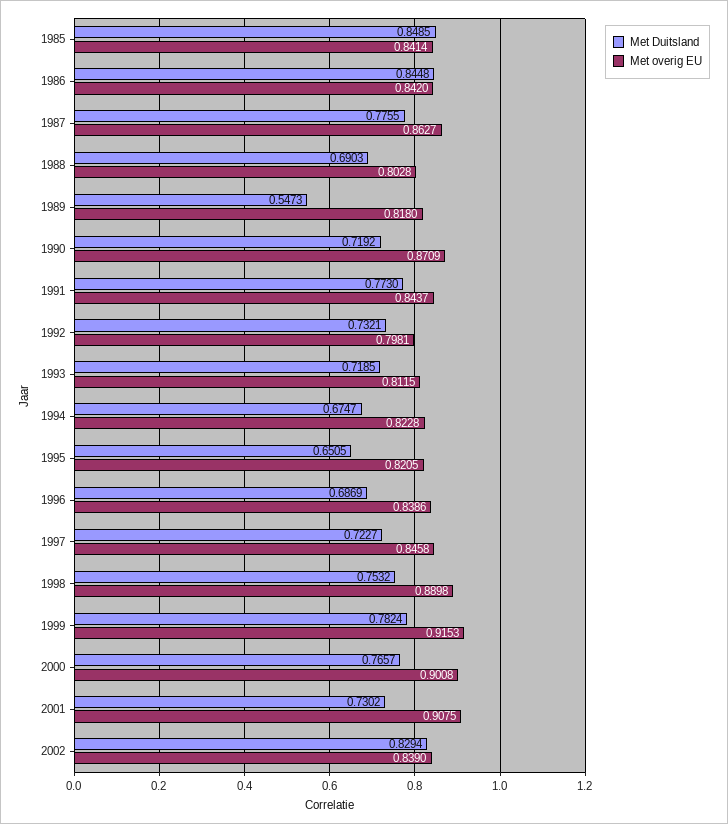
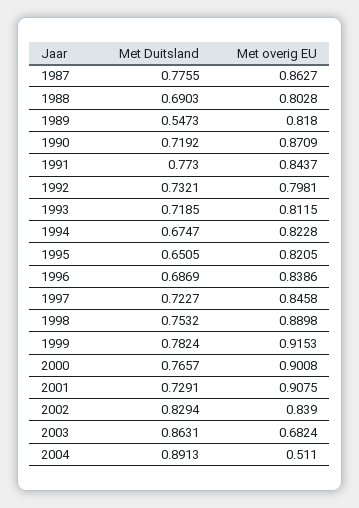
Met Duitsland, 1985: 0.8485 -> none
Met overig EU, 1985: 0.8414 -> none
Met Duitsland, 1986: 0.8448 -> none
Met overig EU, 1986: 0.842 -> none
Met Duitsland, 2001: 0.7302 -> 0.7291
Met Duitsland, 2003: none -> 0.8631
Met overig EU, 2003: none -> 0.6824
Met Duitsland, 2004: none -> 0.8913
Met overig EU, 2004: none -> 0.511

